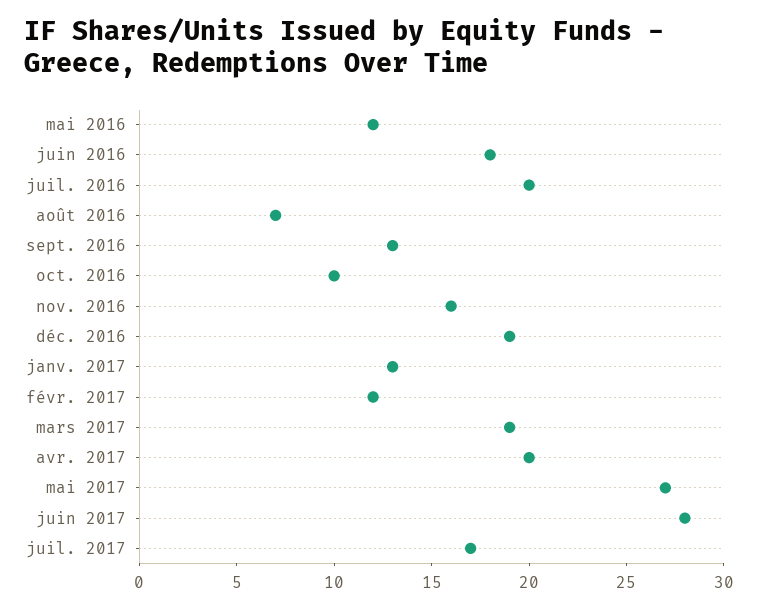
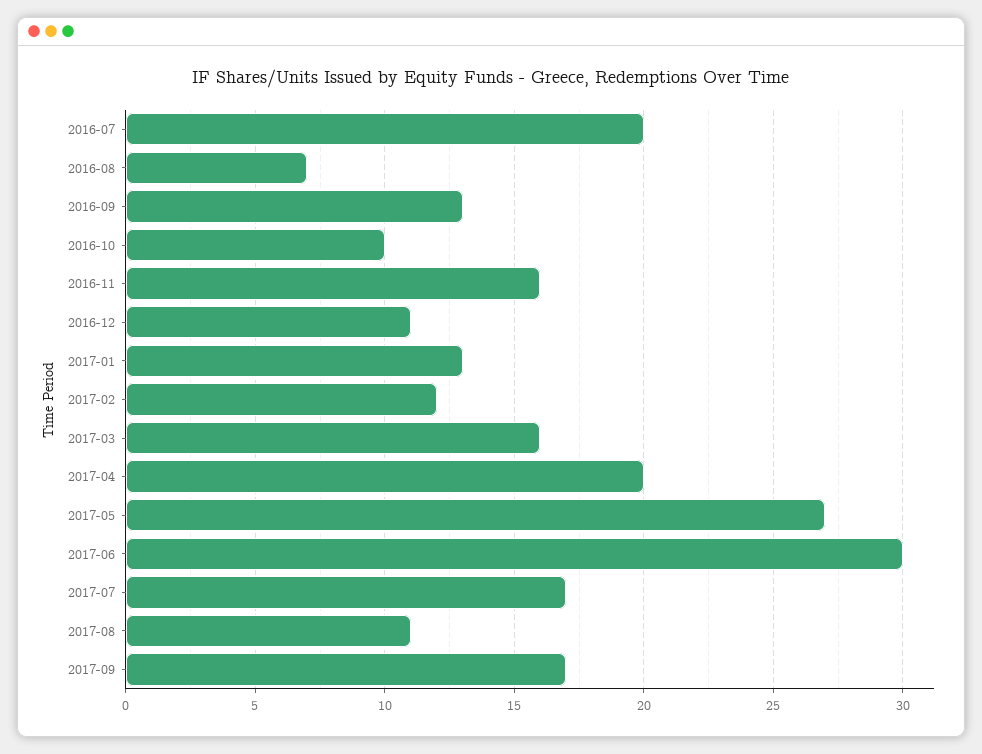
mai 2016: 12 -> none
juin 2016: 18 -> none
déc. 2016: 19 -> 11
mars 2017: 19 -> 16
juin 2017: 28 -> 30
2017-08: none -> 11
2017-09: none -> 17

